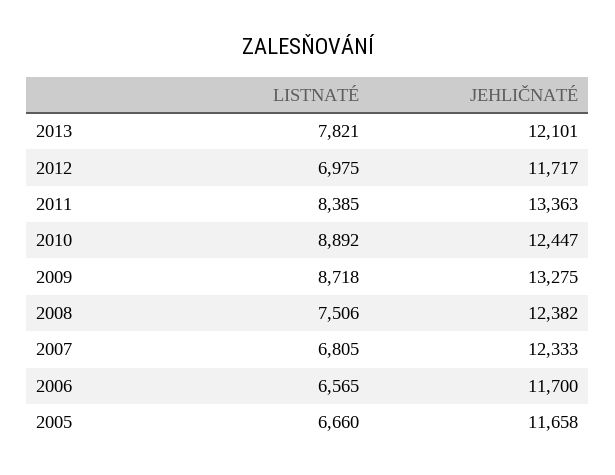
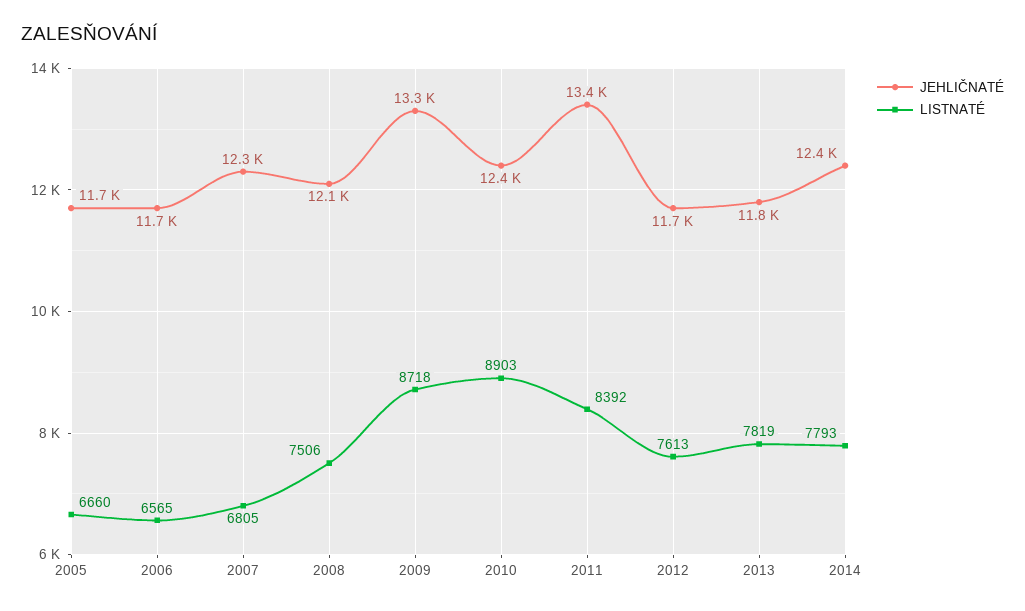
LISTNATÉ, 2013: 7821 -> 7819
JEHLIČNATÉ, 2013: 12101 -> 11800
LISTNATÉ, 2012: 6975 -> 7613
LISTNATÉ, 2011: 8385 -> 8392
LISTNATÉ, 2010: 8892 -> 8903
JEHLIČNATÉ, 2008: 12382 -> 12100
JEHLIČNATÉ, 2014: none -> 12400
LISTNATÉ, 2014: none -> 7793

